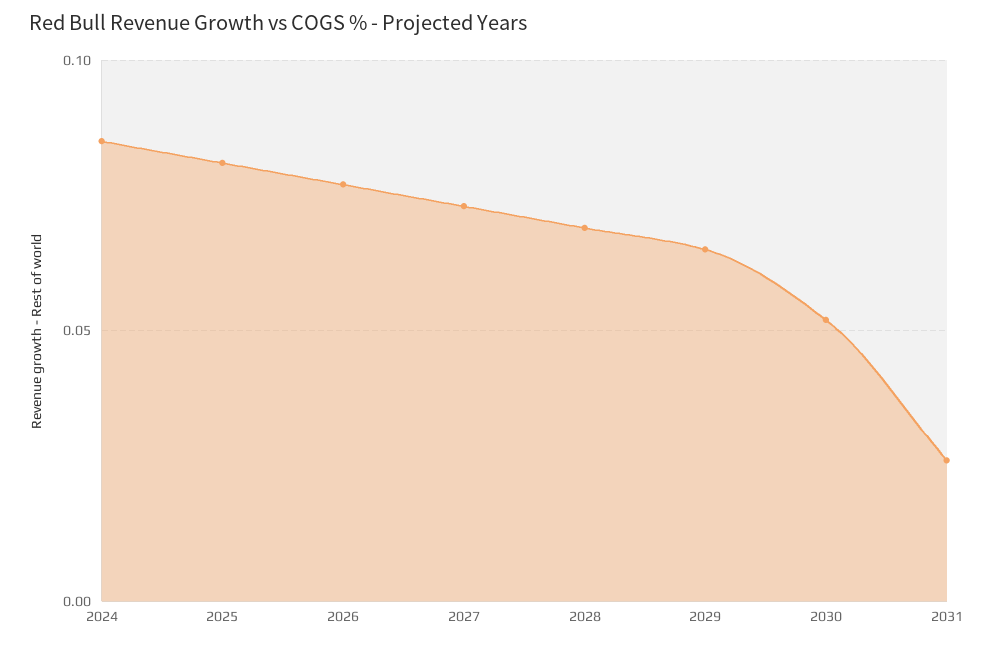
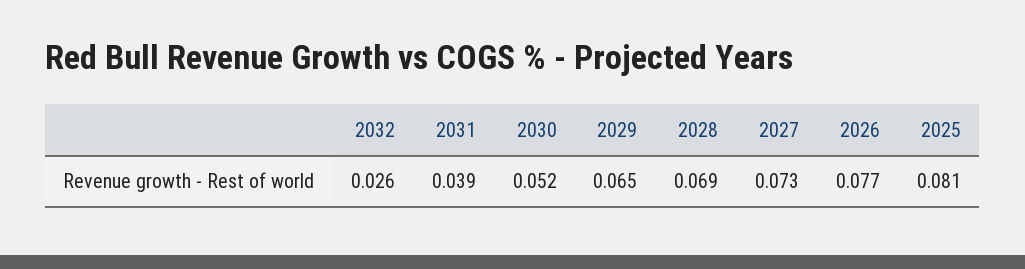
2024: 0.085 -> none
2031: 0.025 -> 0.039
2032: none -> 0.026

